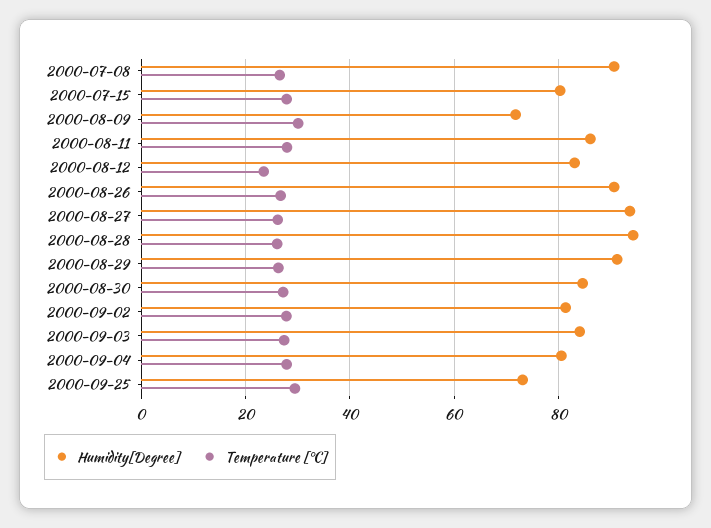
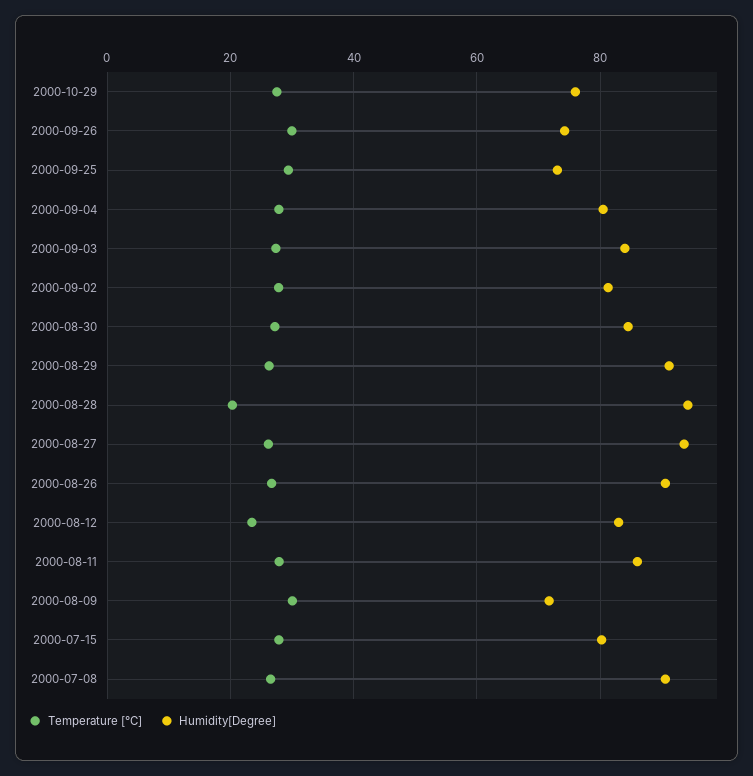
Temperature [°C], 2000-08-28: 26 -> 20
Temperature [°C], 2000-10-29: none -> 28
Humidity[Degree], 2000-10-29: none -> 76
Temperature [°C], 2000-09-26: none -> 30
Humidity[Degree], 2000-09-26: none -> 74

